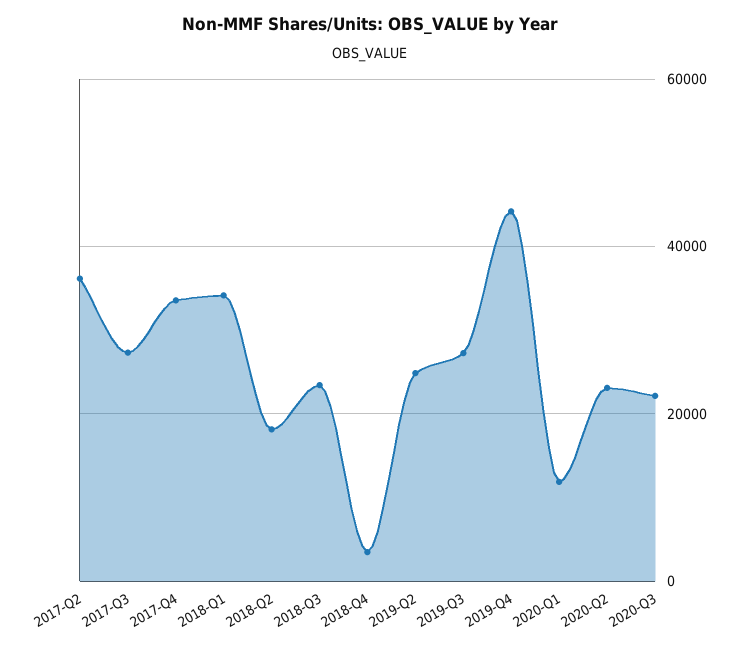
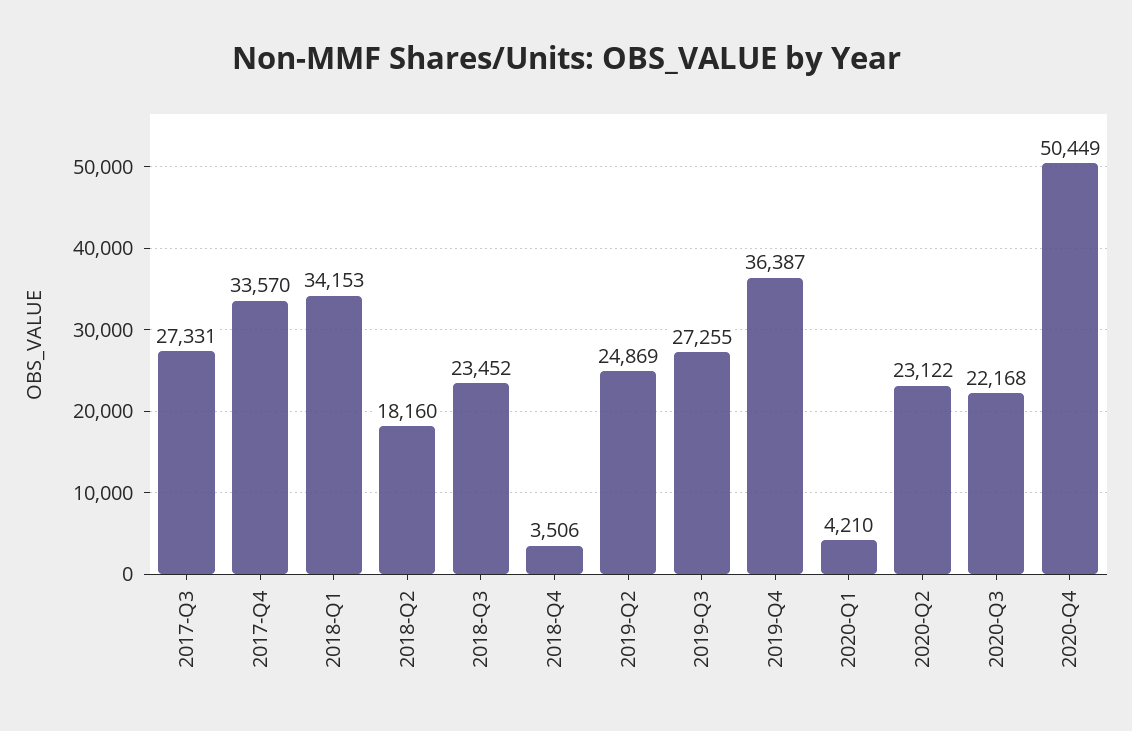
2017-Q2: 36000 -> none
2019-Q4: 44000 -> 36387
2020-Q1: 12000 -> 4210
2020-Q4: none -> 50449

